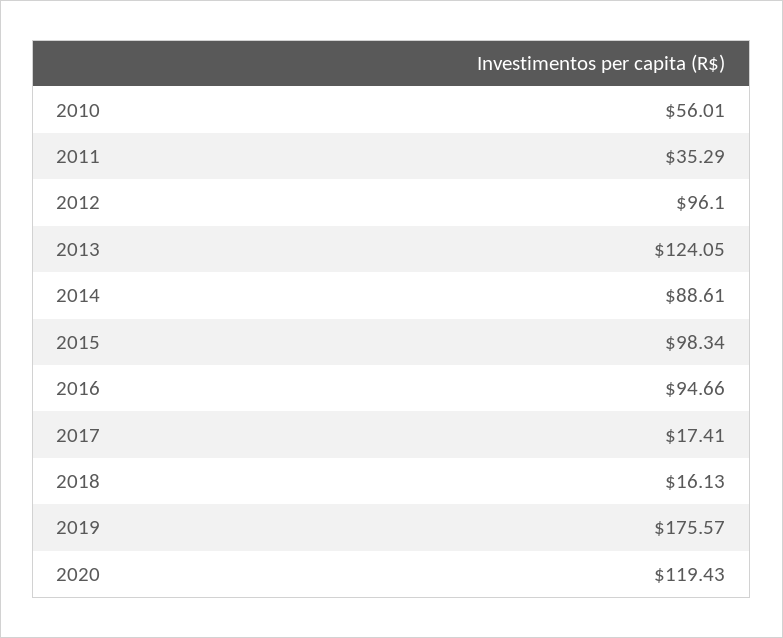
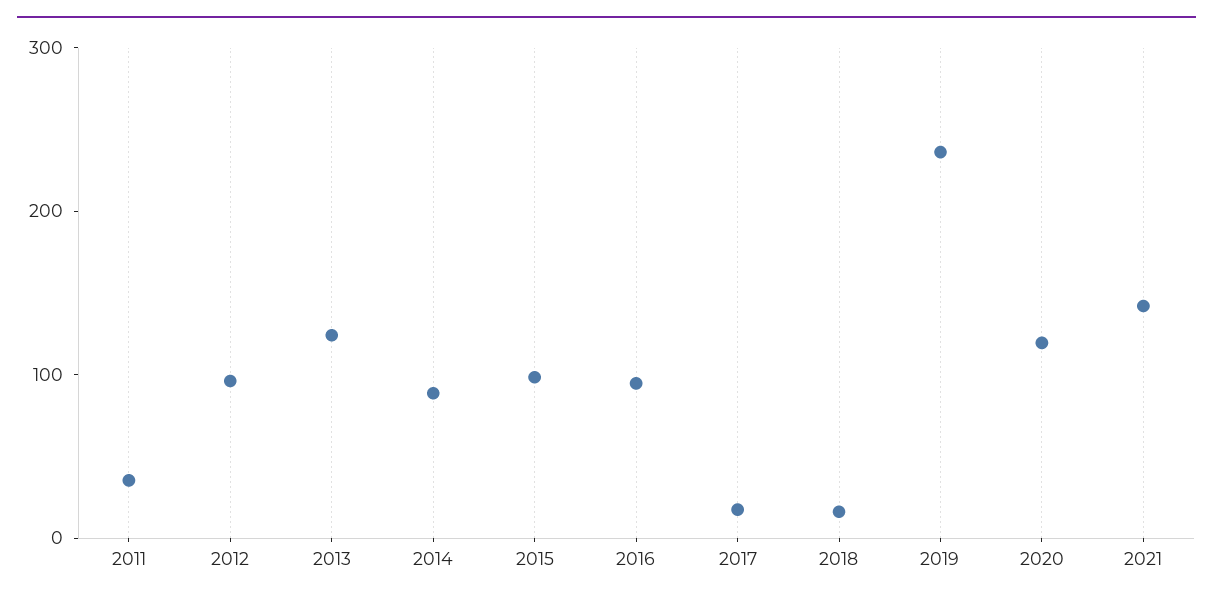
2010: 56.01 -> none
2019: 175.57 -> 240
2021: none -> 140

